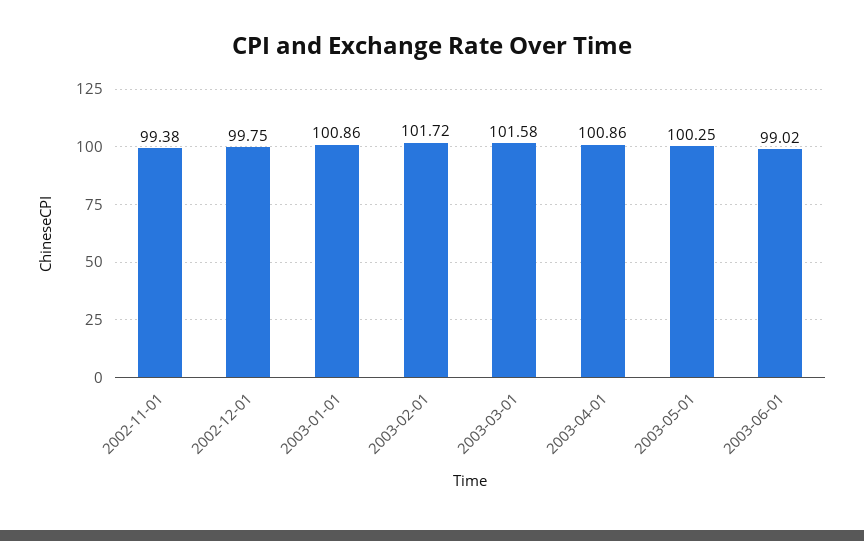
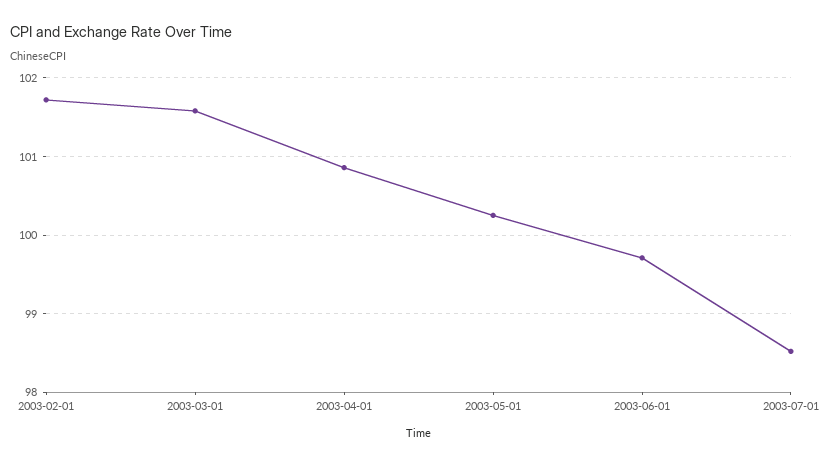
2002-11-01: 99.38 -> none
2002-12-01: 99.75 -> none
2003-01-01: 100.86 -> none
2003-06-01: 99.02 -> 99.7
2003-07-01: none -> 98.5

